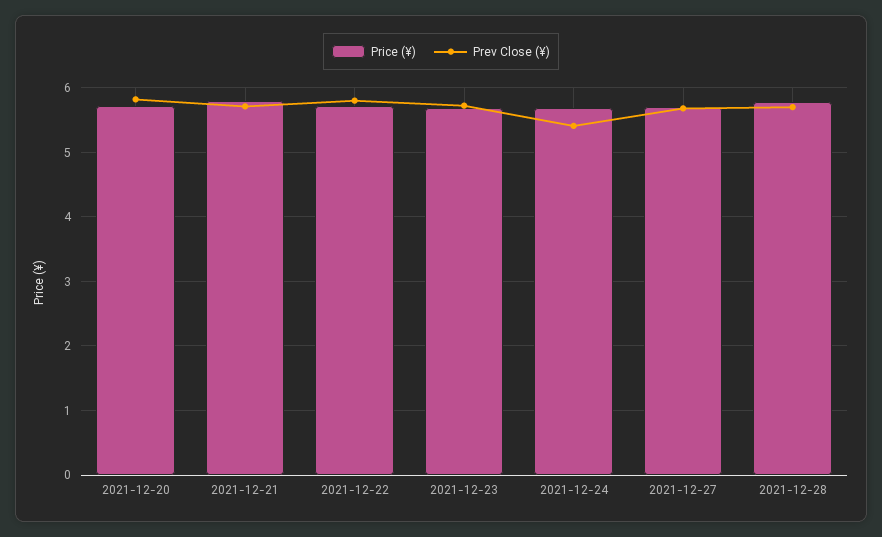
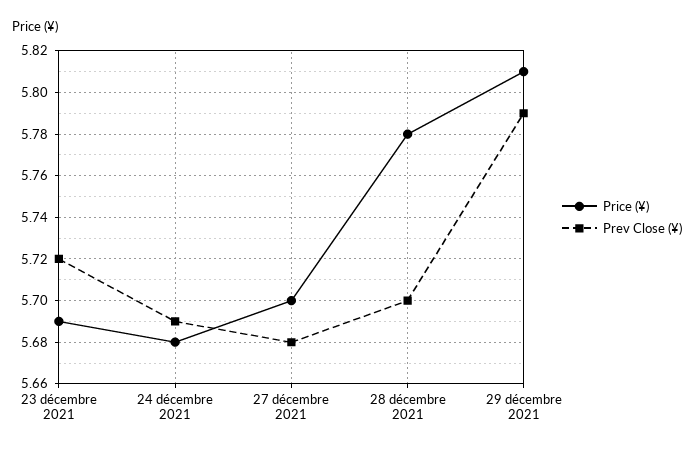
Price (¥), 2021-12-20: 5.7 -> none
Prev Close (¥), 2021-12-20: 5.8 -> none
Price (¥), 2021-12-21: 5.8 -> none
Prev Close (¥), 2021-12-21: 5.7 -> none
Price (¥), 2021-12-22: 5.7 -> none
Prev Close (¥), 2021-12-22: 5.8 -> none
Prev Close (¥), 2021-12-24: 5.4 -> 5.69
Price (¥), 29 décembre 2021: none -> 5.81
Prev Close (¥), 29 décembre 2021: none -> 5.79

